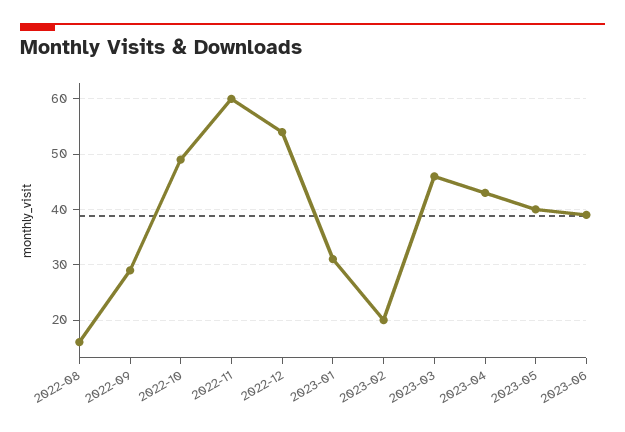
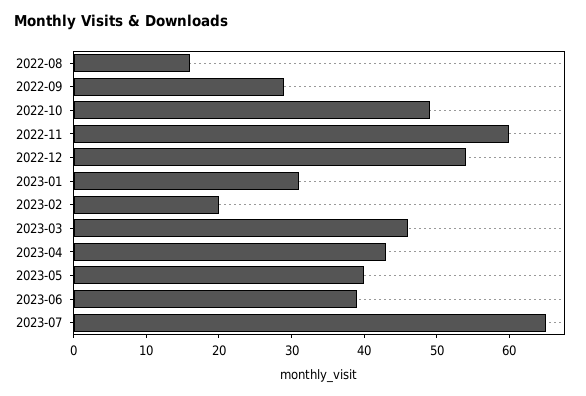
2023-07: none -> 65

